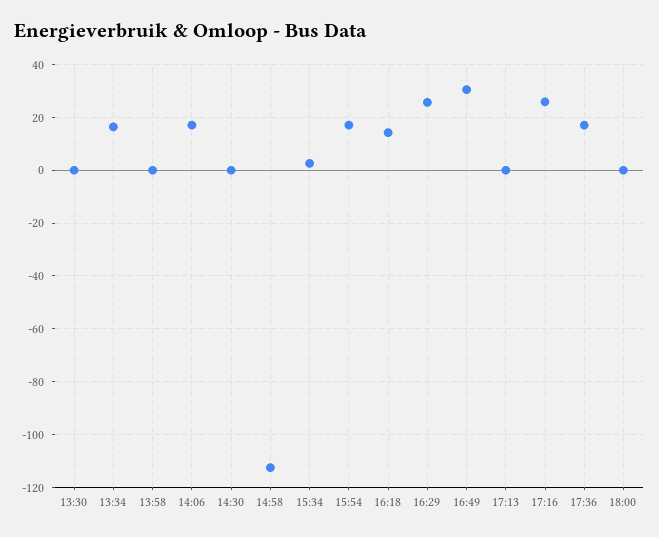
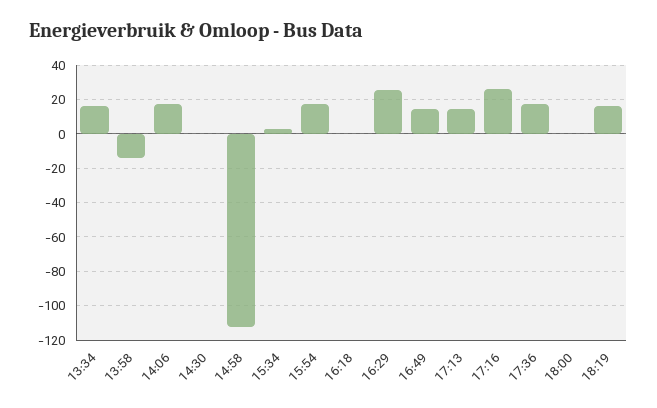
13:30: 0 -> none
13:58: 0 -> -15
16:18: 15 -> 0
16:49: 30 -> 15
17:13: 0 -> 15
18:19: none -> 15

